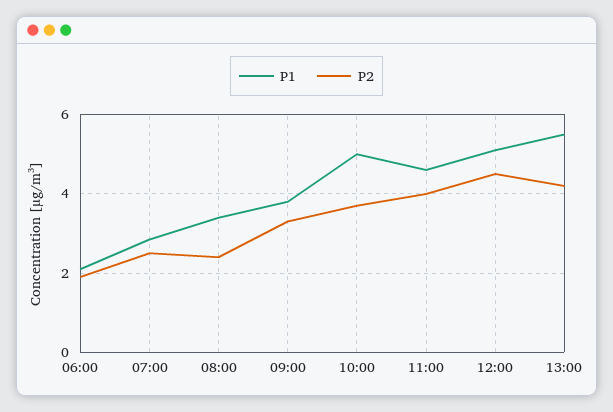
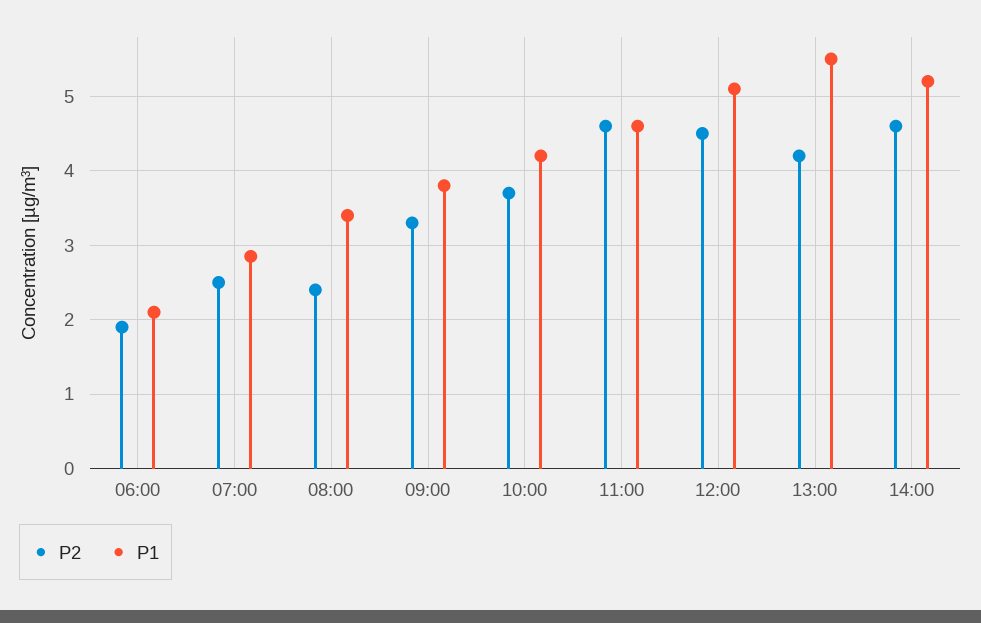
P1, 10:00: 5 -> 4.2
P2, 11:00: 4 -> 4.6
P2, 14:00: none -> 4.6
P1, 14:00: none -> 5.2

